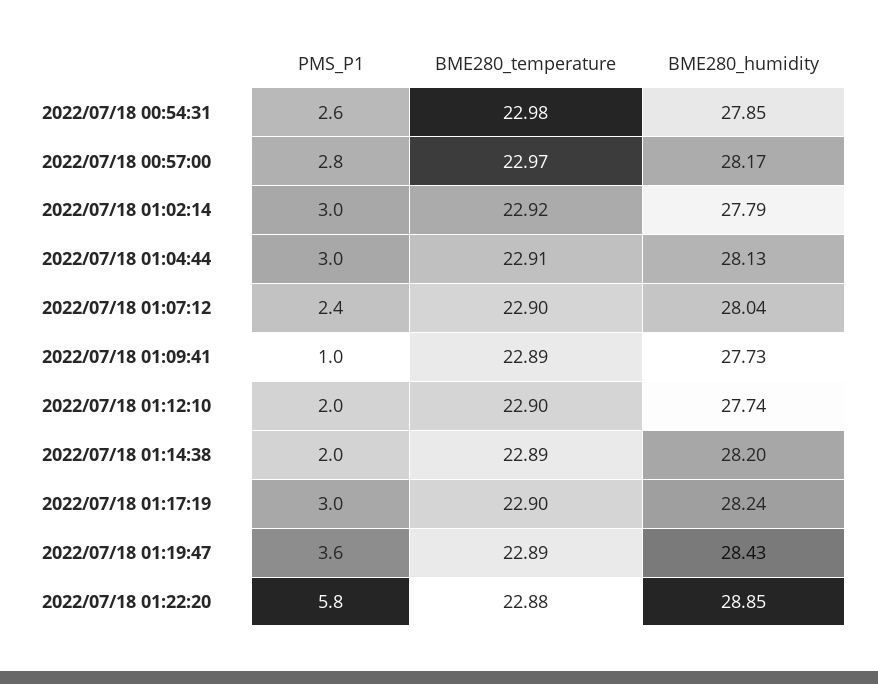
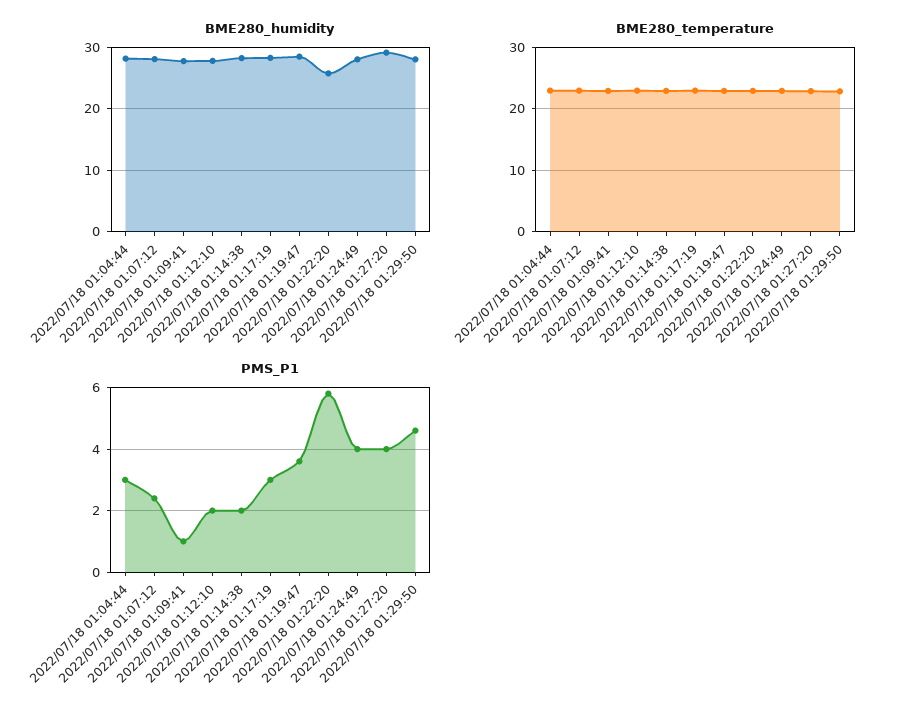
PMS_P1, 2022/07/18 00:54:31: 2.6 -> none
BME280_temperature, 2022/07/18 00:54:31: 22.98 -> none
BME280_humidity, 2022/07/18 00:54:31: 27.85 -> none
PMS_P1, 2022/07/18 00:57:00: 2.8 -> none
BME280_temperature, 2022/07/18 00:57:00: 22.97 -> none
BME280_humidity, 2022/07/18 00:57:00: 28.17 -> none
PMS_P1, 2022/07/18 01:02:14: 3 -> none
BME280_temperature, 2022/07/18 01:02:14: 22.92 -> none
BME280_humidity, 2022/07/18 01:02:14: 27.79 -> none
BME280_humidity, 2022/07/18 01:22:20: 28.85 -> 26
BME280_humidity, 2022/07/18 01:24:49: none -> 28
BME280_humidity, 2022/07/18 01:27:20: none -> 29
BME280_humidity, 2022/07/18 01:29:50: none -> 28
BME280_temperature, 2022/07/18 01:24:49: none -> 23
BME280_temperature, 2022/07/18 01:27:20: none -> 23
BME280_temperature, 2022/07/18 01:29:50: none -> 23
PMS_P1, 2022/07/18 01:24:49: none -> 4
PMS_P1, 2022/07/18 01:27:20: none -> 4
PMS_P1, 2022/07/18 01:29:50: none -> 4.5

